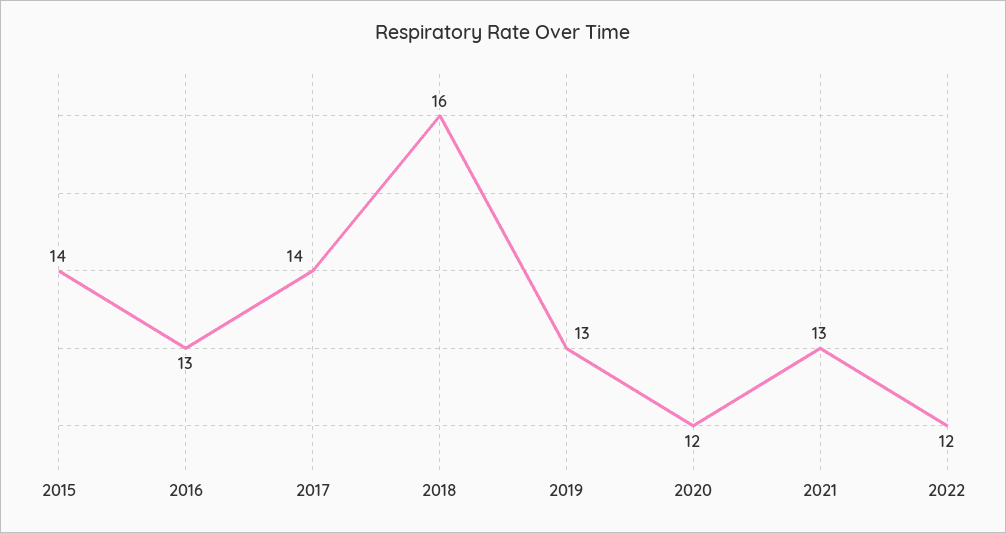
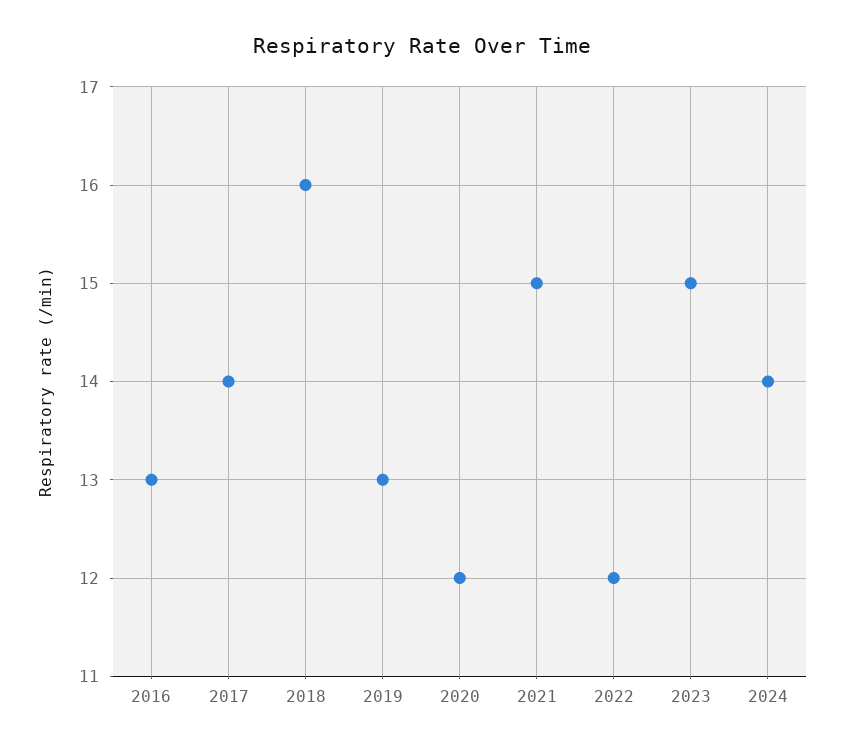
2015: 14 -> none
2021: 13 -> 15
2023: none -> 15
2024: none -> 14

